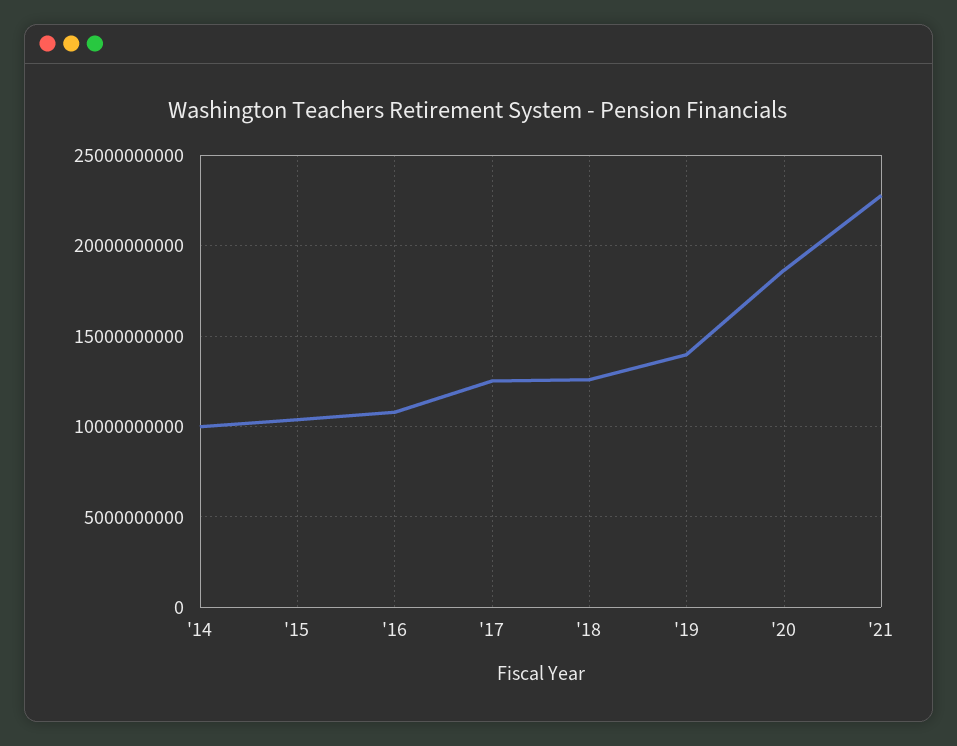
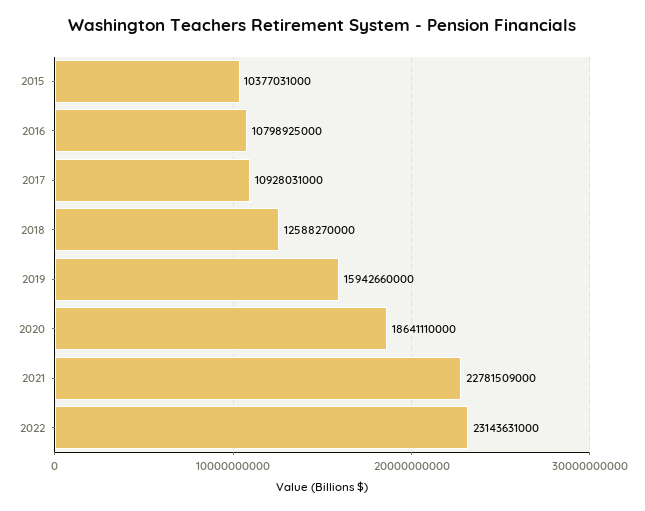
'14: 10000000000 -> none
'17: 12500000000 -> 10928031000
'19: 14000000000 -> 15942660000
2022: none -> 23143631000

